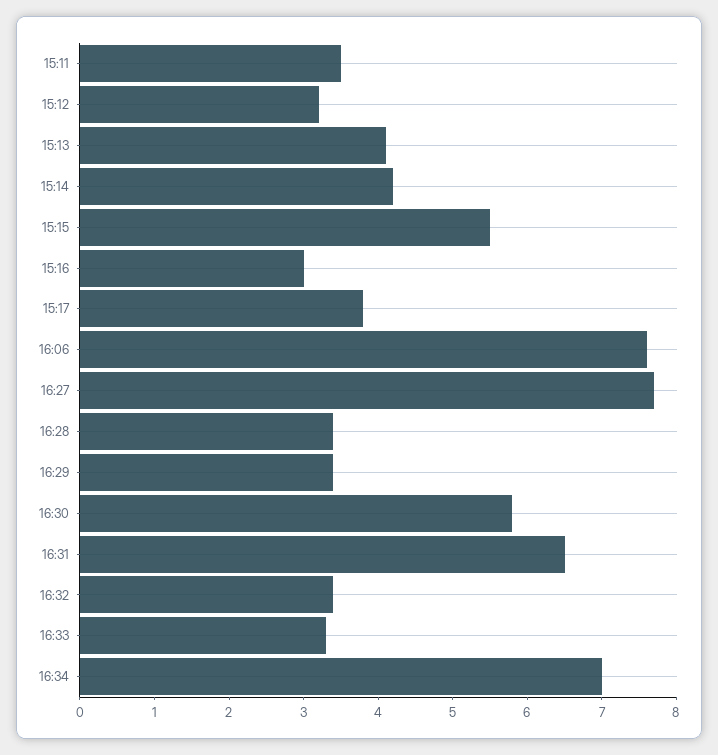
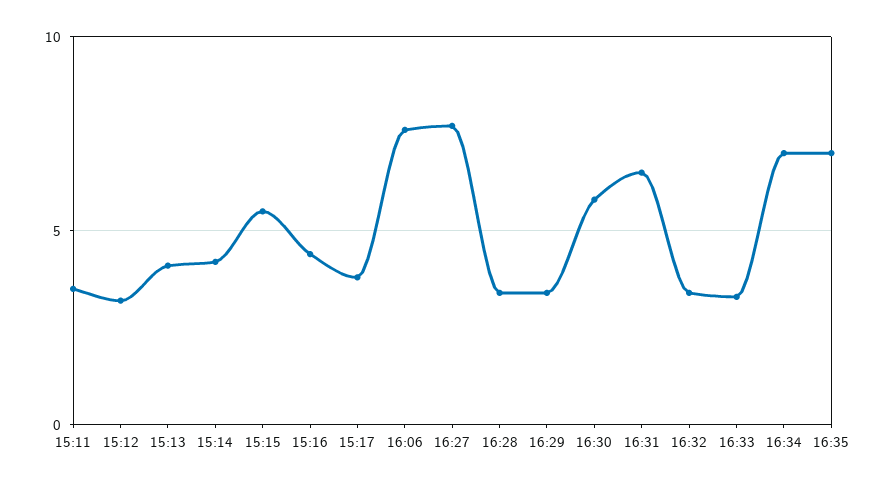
15:16: 3 -> 4.5
16:35: none -> 7

